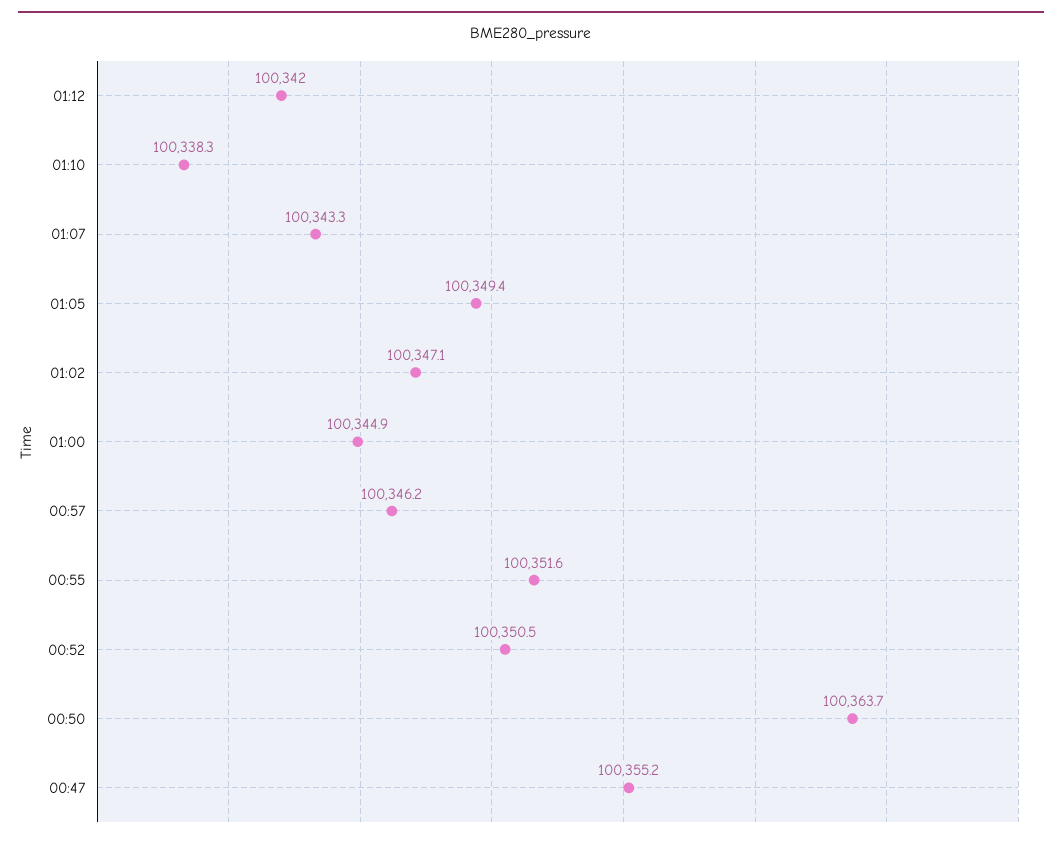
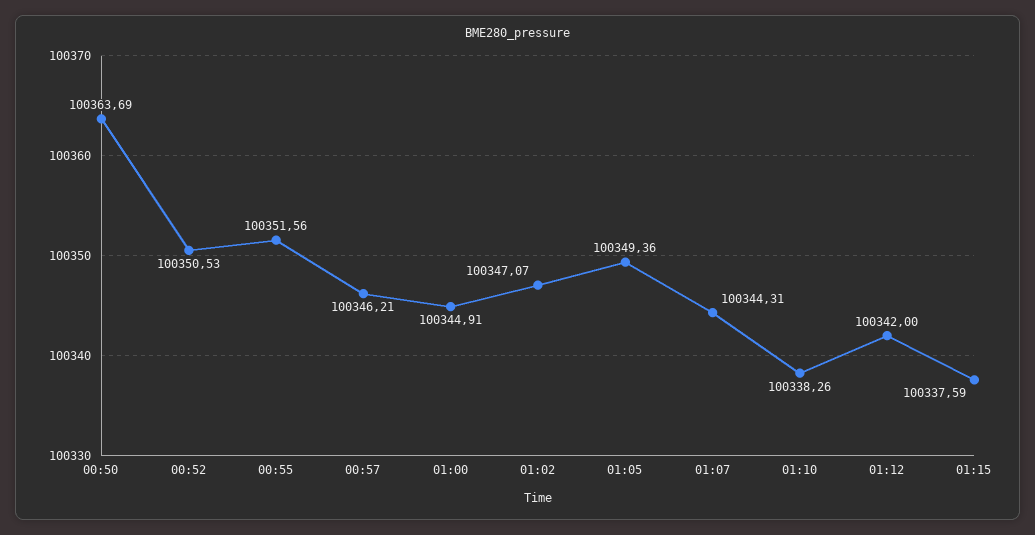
01:07: 100343.3 -> 100344.31
00:47: 100355.2 -> none
01:15: none -> 100337.59

